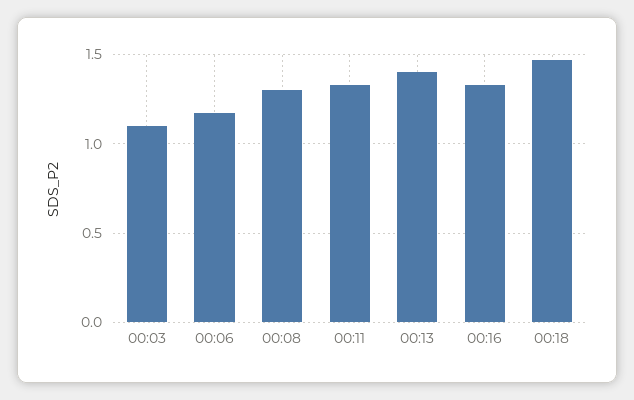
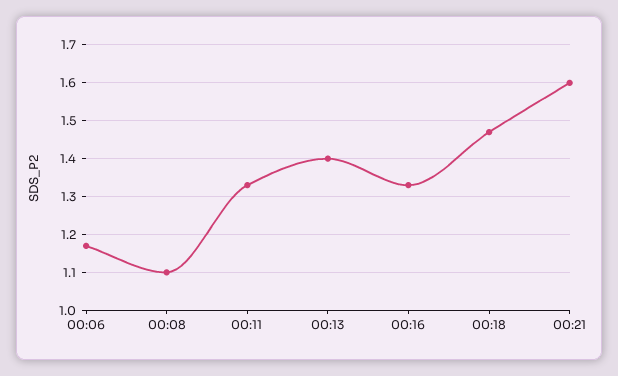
00:03: 1.1 -> none
00:08: 1.3 -> 1.1
00:21: none -> 1.6

